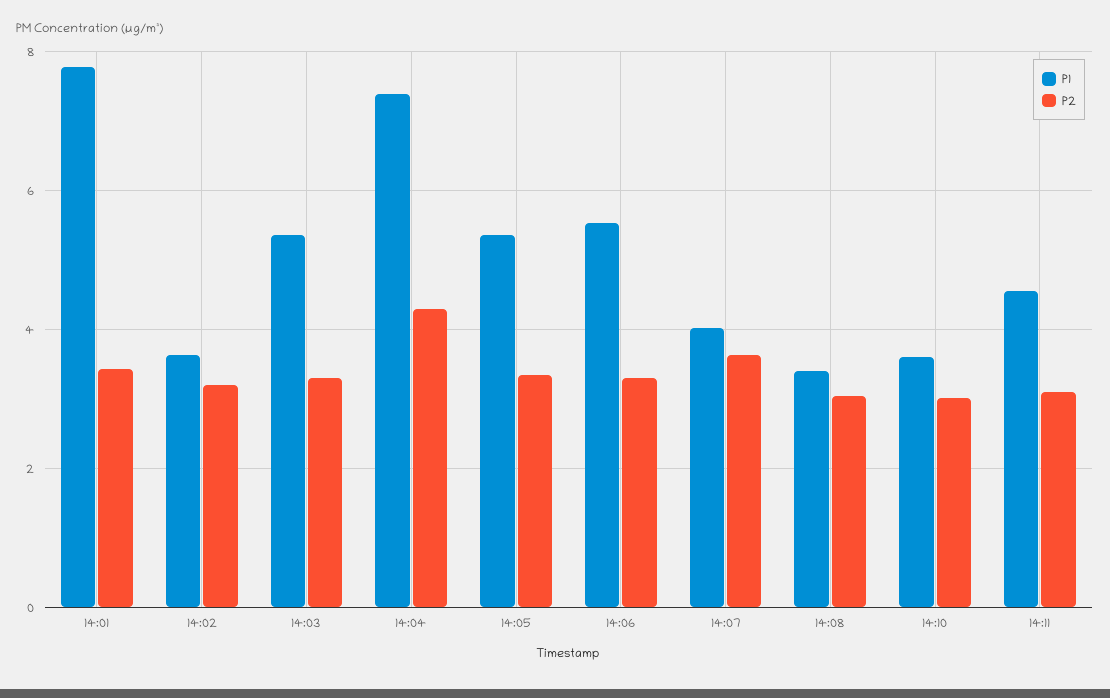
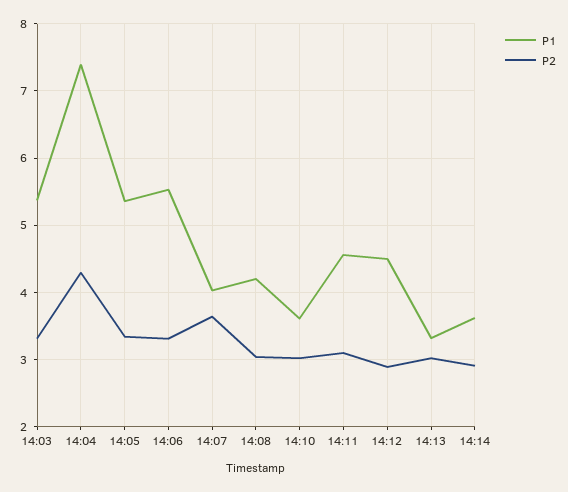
P1, 14:01: 7.8 -> none
P2, 14:01: 3.4 -> none
P1, 14:02: 3.6 -> none
P2, 14:02: 3.2 -> none
P1, 14:08: 3.4 -> 4.2
P1, 14:12: none -> 4.5
P2, 14:12: none -> 2.9
P1, 14:13: none -> 3.3
P2, 14:13: none -> 3
P1, 14:14: none -> 3.6
P2, 14:14: none -> 2.9

